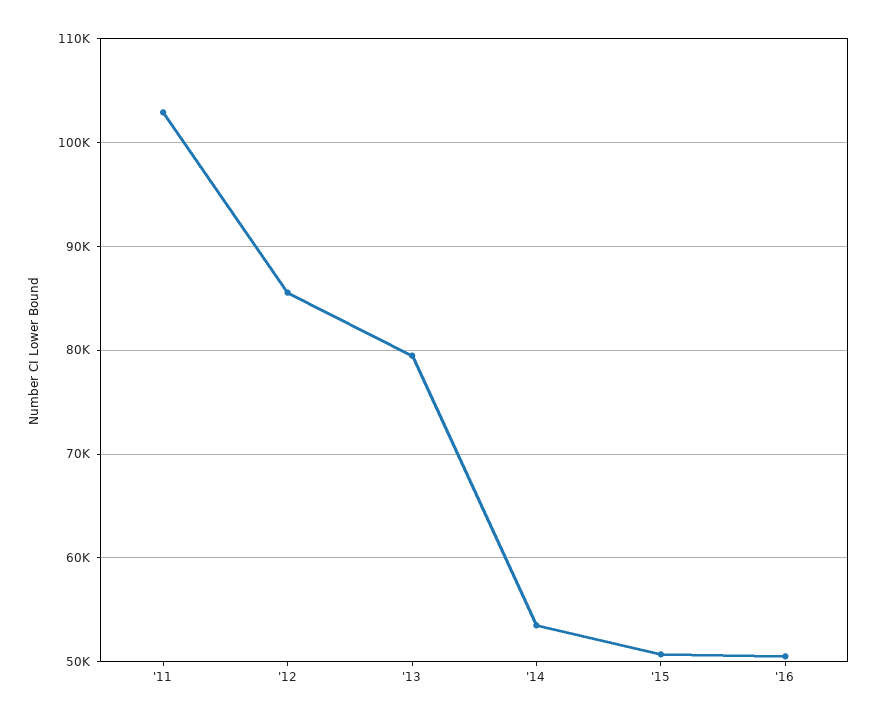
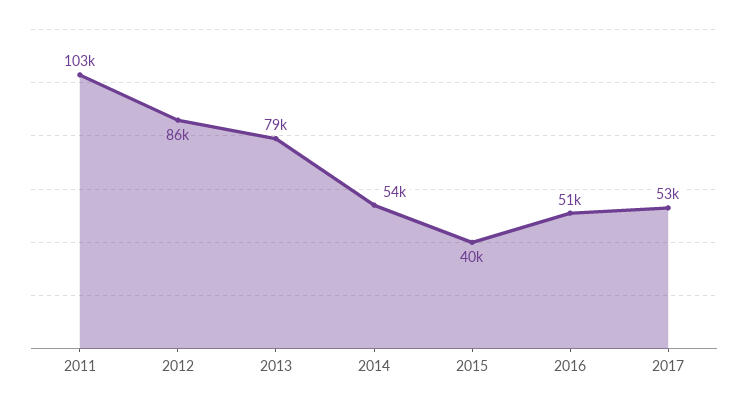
'15: 51000 -> 40000
2017: none -> 53000

